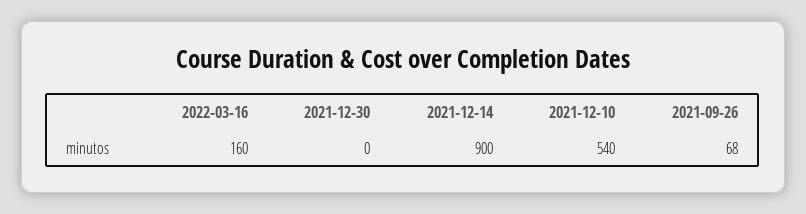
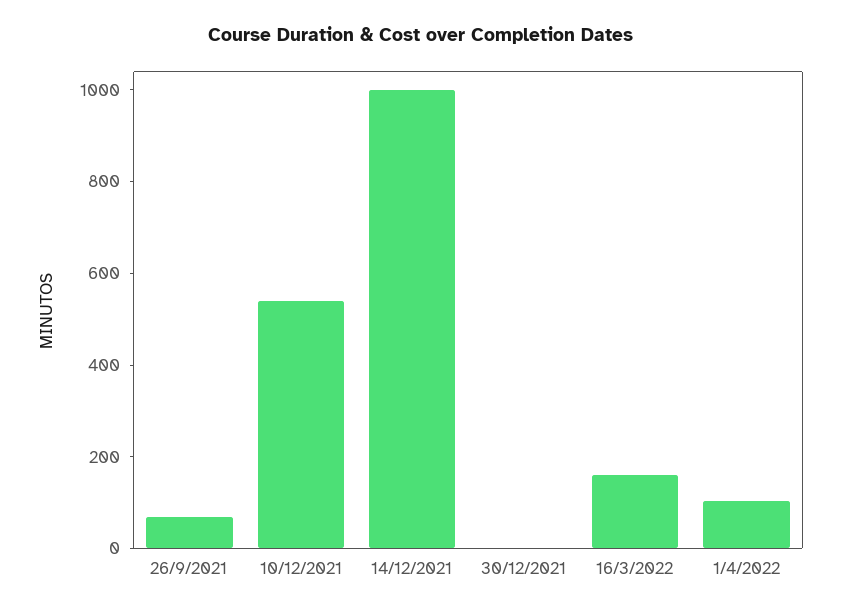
2021-12-14: 900 -> 1000
1/4/2022: none -> 100

